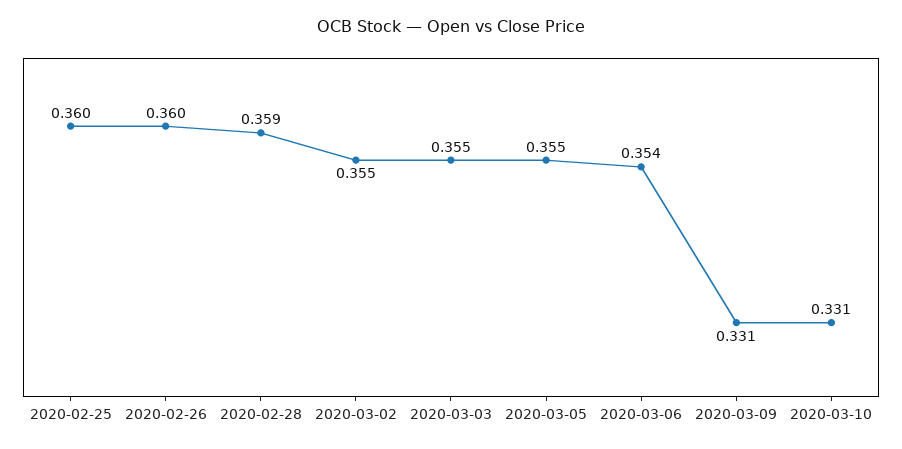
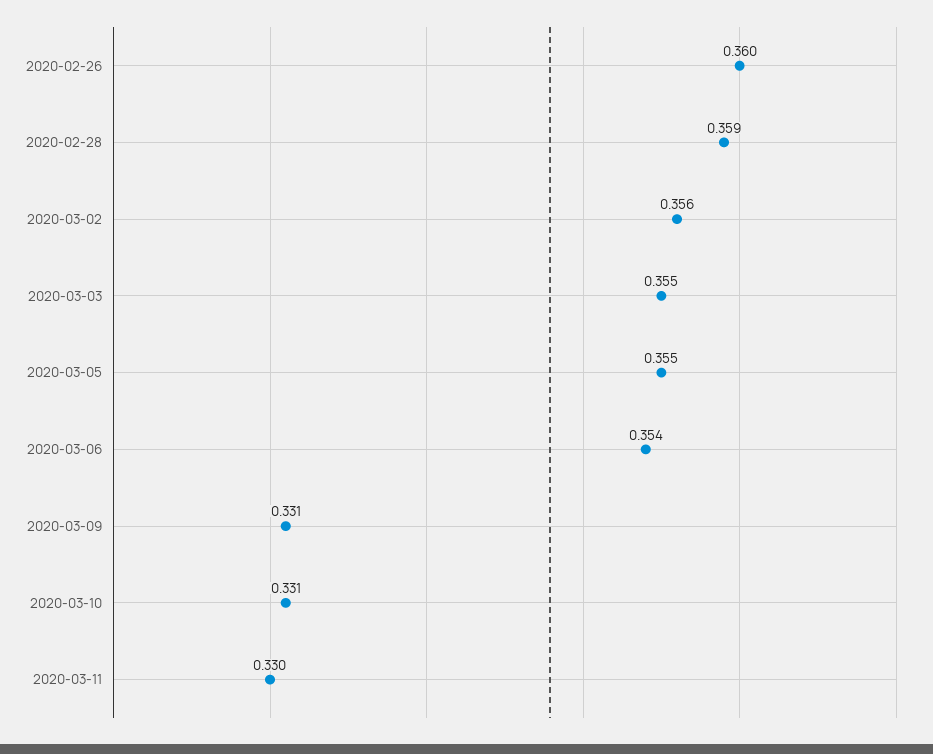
2020-02-25: 0.36 -> none
2020-03-02: 0.355 -> 0.356
2020-03-11: none -> 0.33

